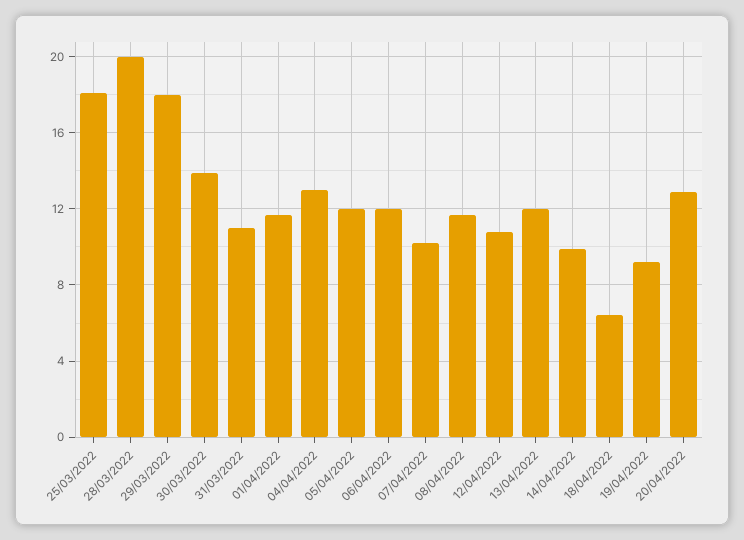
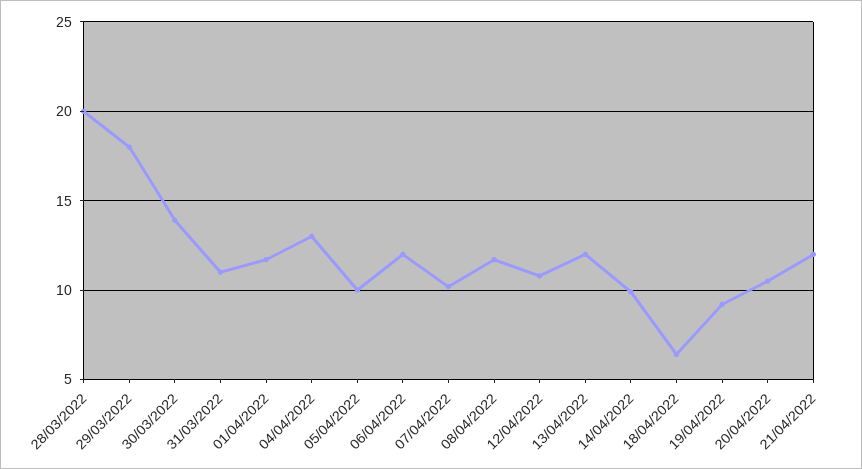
25/03/2022: 18 -> none
05/04/2022: 12 -> 10
20/04/2022: 13 -> 10.5
21/04/2022: none -> 12

